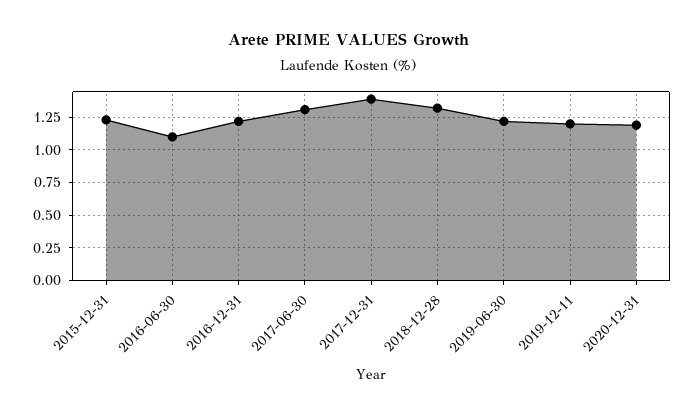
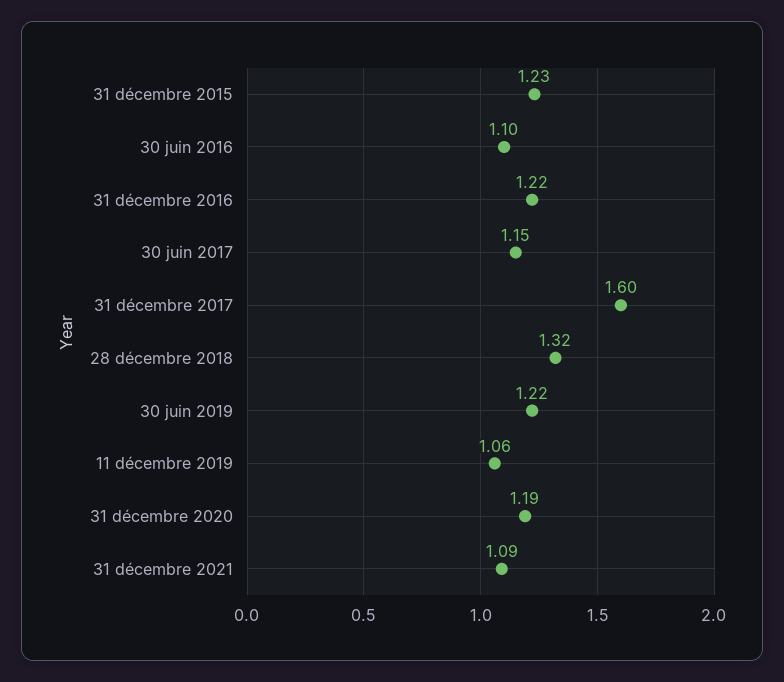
2017-06-30: 1.3 -> 1.15
2017-12-31: 1.4 -> 1.6
2019-12-11: 1.2 -> 1.06
31 décembre 2021: none -> 1.09

